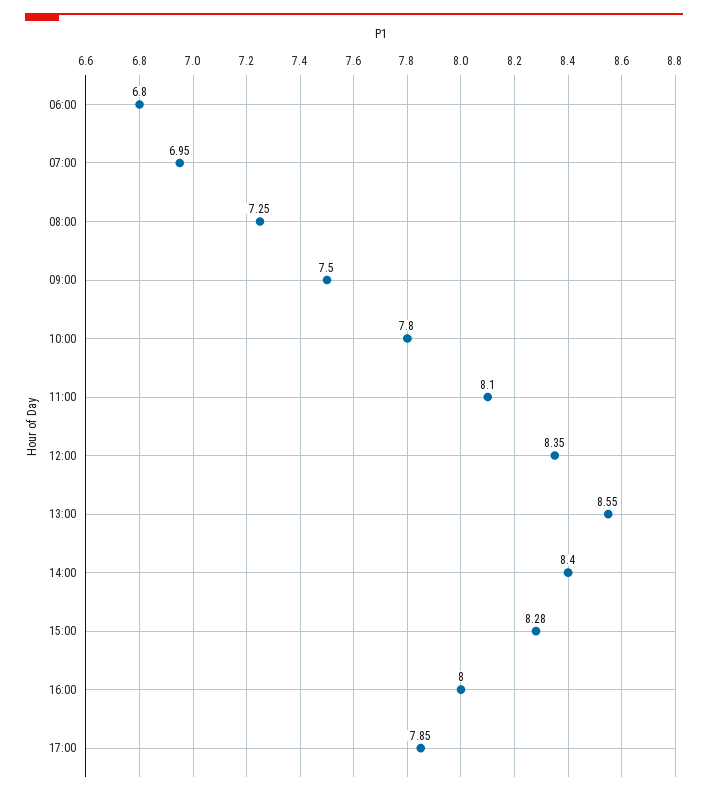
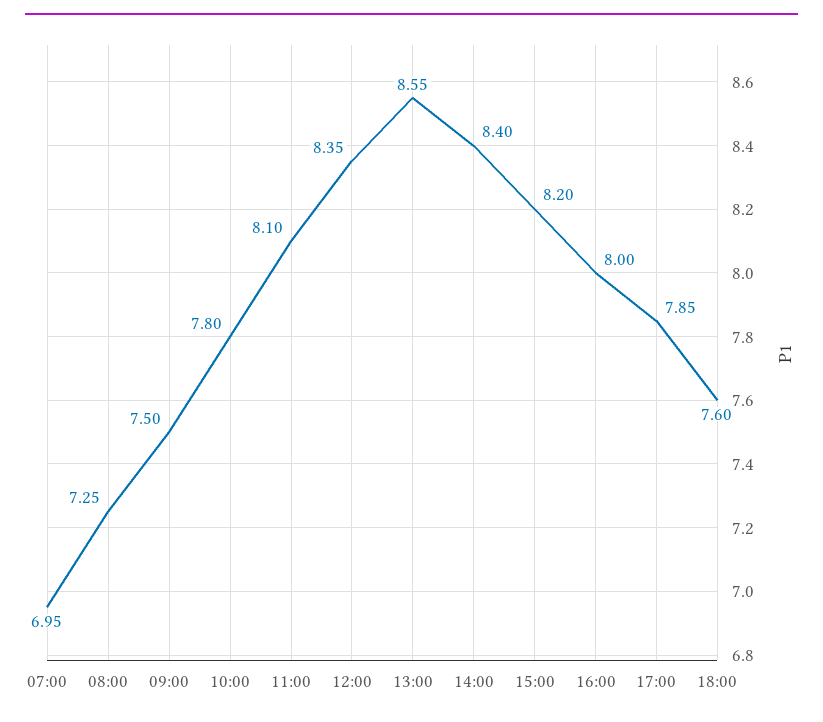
06:00: 6.8 -> none
15:00: 8.28 -> 8.2
18:00: none -> 7.6

